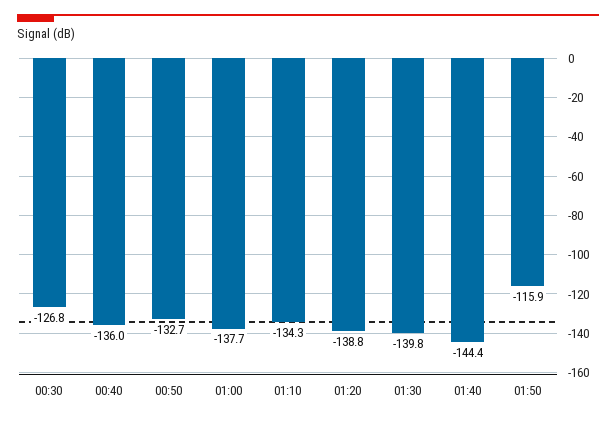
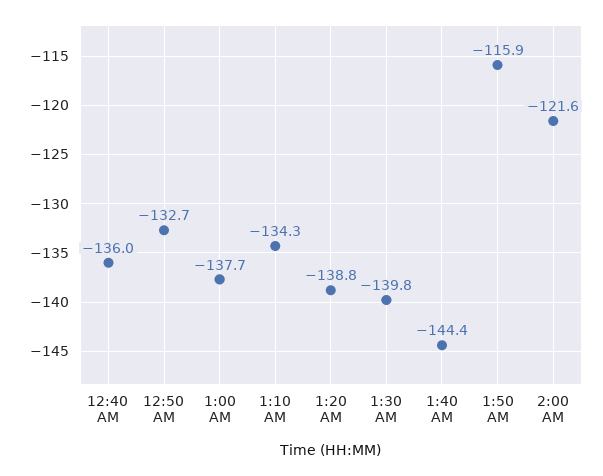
00:30: -126.8 -> none
2:00 AM: none -> -121.6

